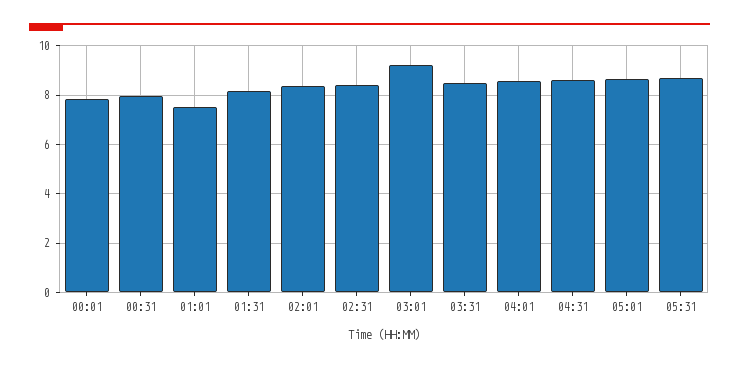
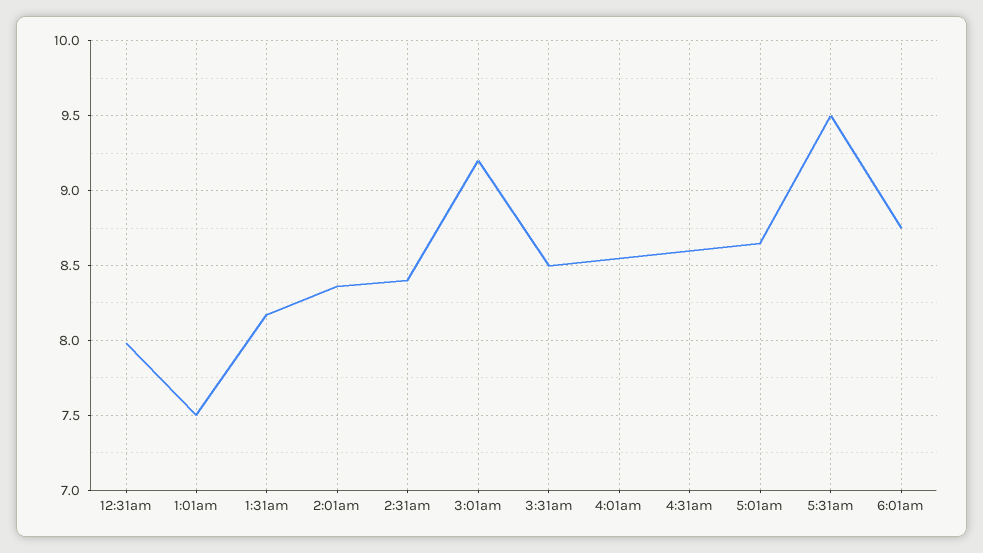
00:01: 7.75 -> none
05:31: 8.75 -> 9.5
6:01am: none -> 8.75

